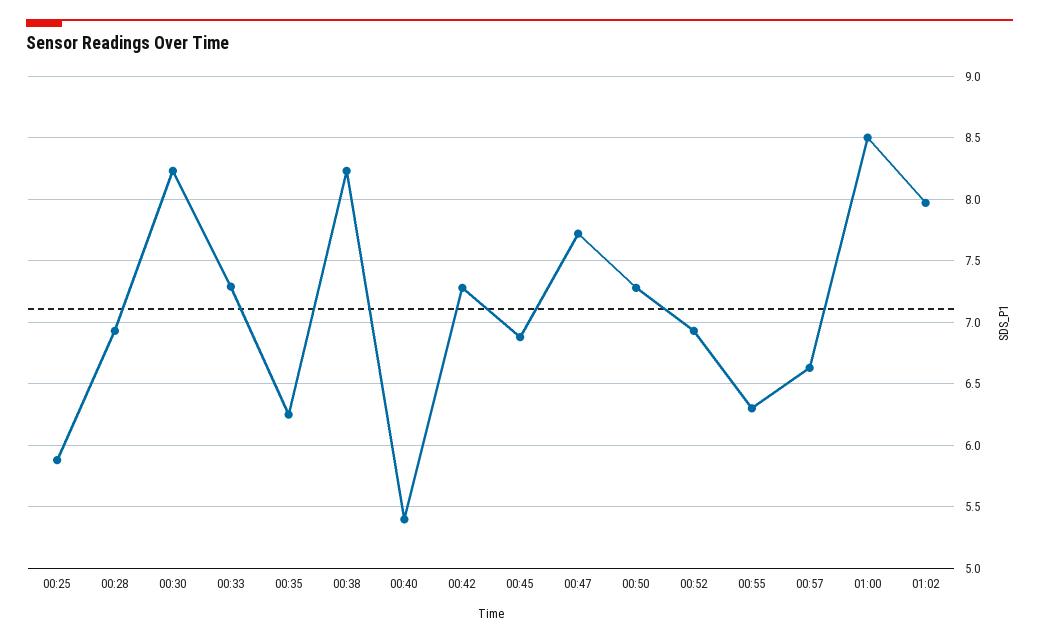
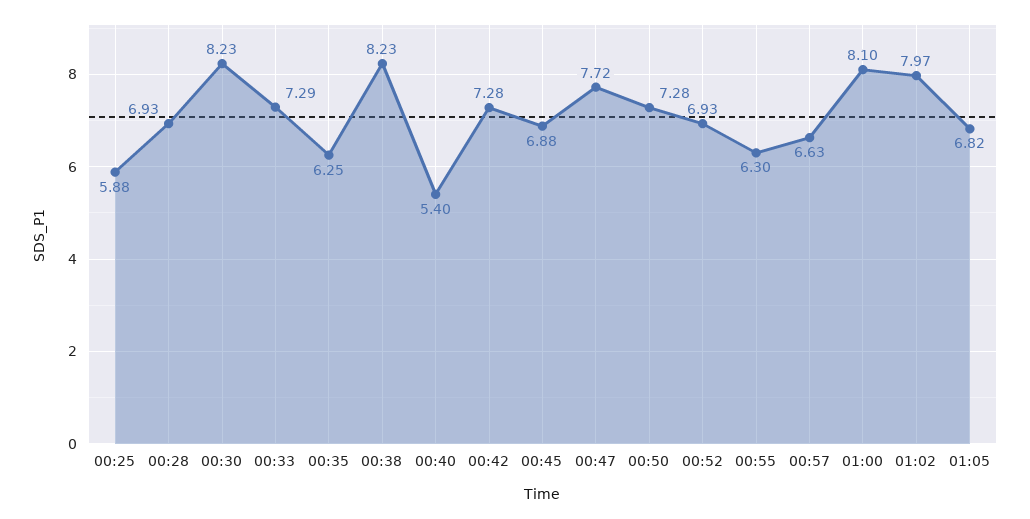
01:00: 8.5 -> 8.1
01:05: none -> 6.82

